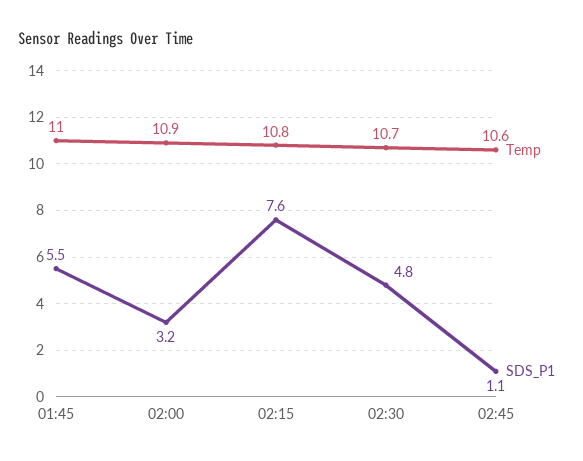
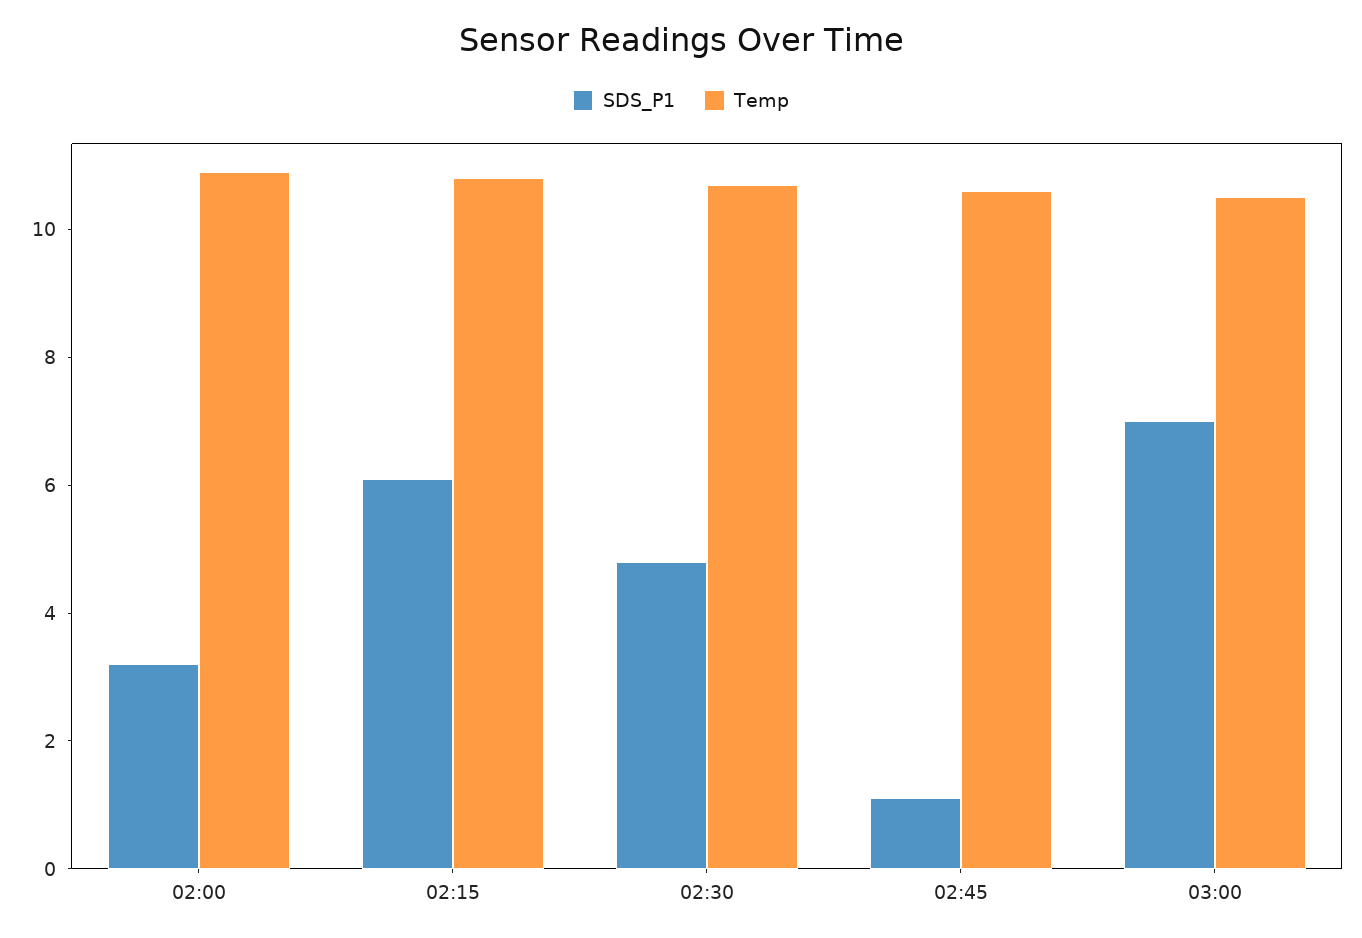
Temp, 01:45: 11 -> none
SDS_P1, 01:45: 5.5 -> none
SDS_P1, 02:15: 7.6 -> 6
SDS_P1, 03:00: none -> 7
Temp, 03:00: none -> 10.5

